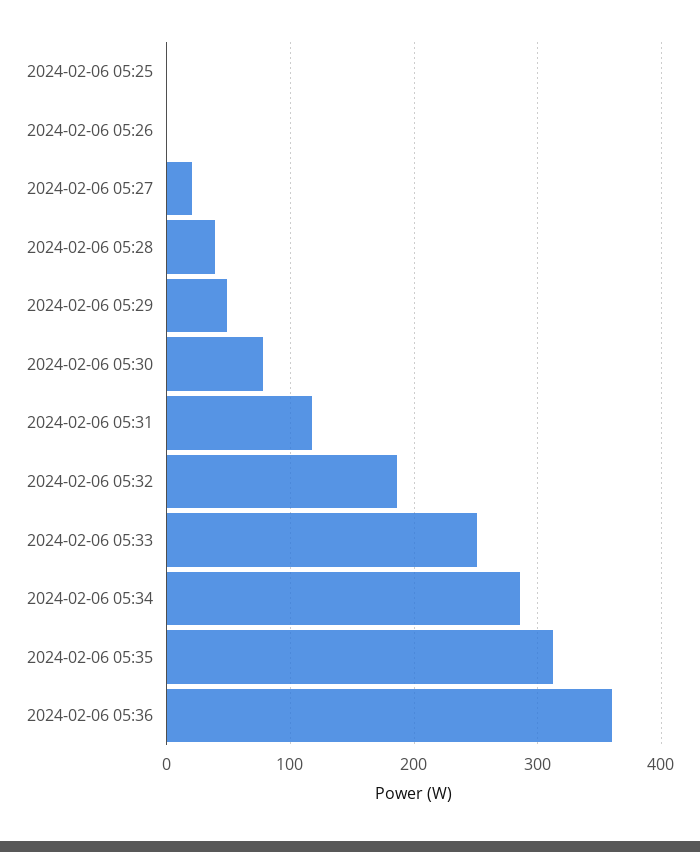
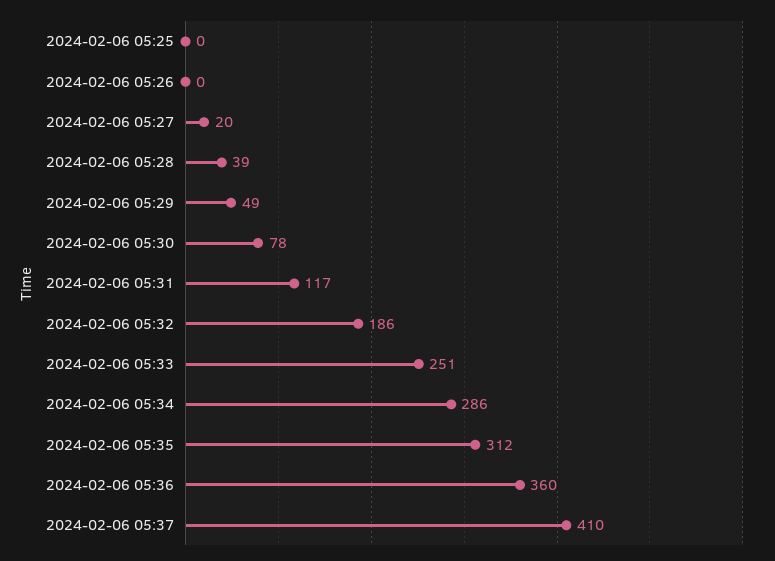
2024-02-06 05:37: none -> 410

